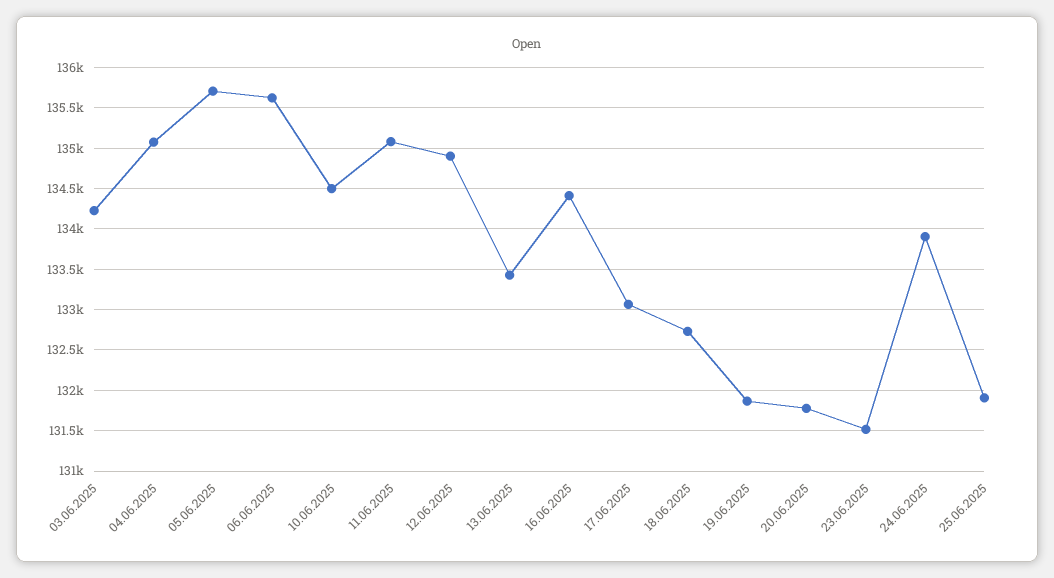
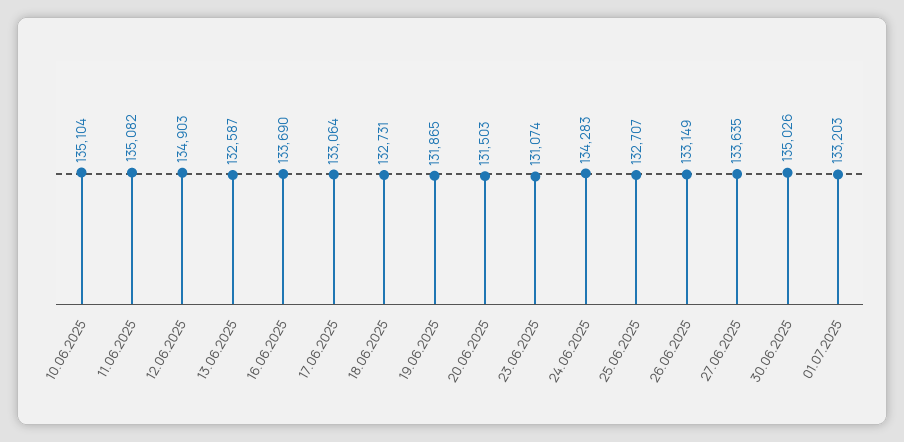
03.06.2025: 134200 -> none
04.06.2025: 135100 -> none
05.06.2025: 135700 -> none
06.06.2025: 135600 -> none
10.06.2025: 134500 -> 135104
13.06.2025: 133400 -> 132587
16.06.2025: 134400 -> 133690
20.06.2025: 131800 -> 131503
23.06.2025: 131500 -> 131074
24.06.2025: 133900 -> 134283
25.06.2025: 131900 -> 132707
26.06.2025: none -> 133149
27.06.2025: none -> 133635
30.06.2025: none -> 135026
01.07.2025: none -> 133203

